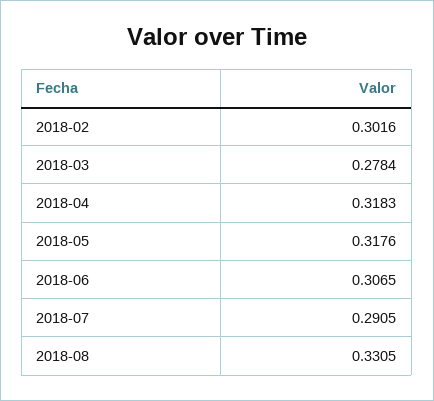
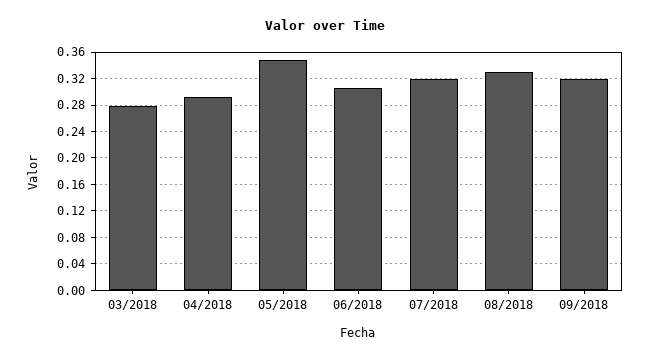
2018-02: 0.3016 -> none
2018-04: 0.3183 -> 0.29
2018-05: 0.3176 -> 0.35
2018-07: 0.2905 -> 0.32
09/2018: none -> 0.32

